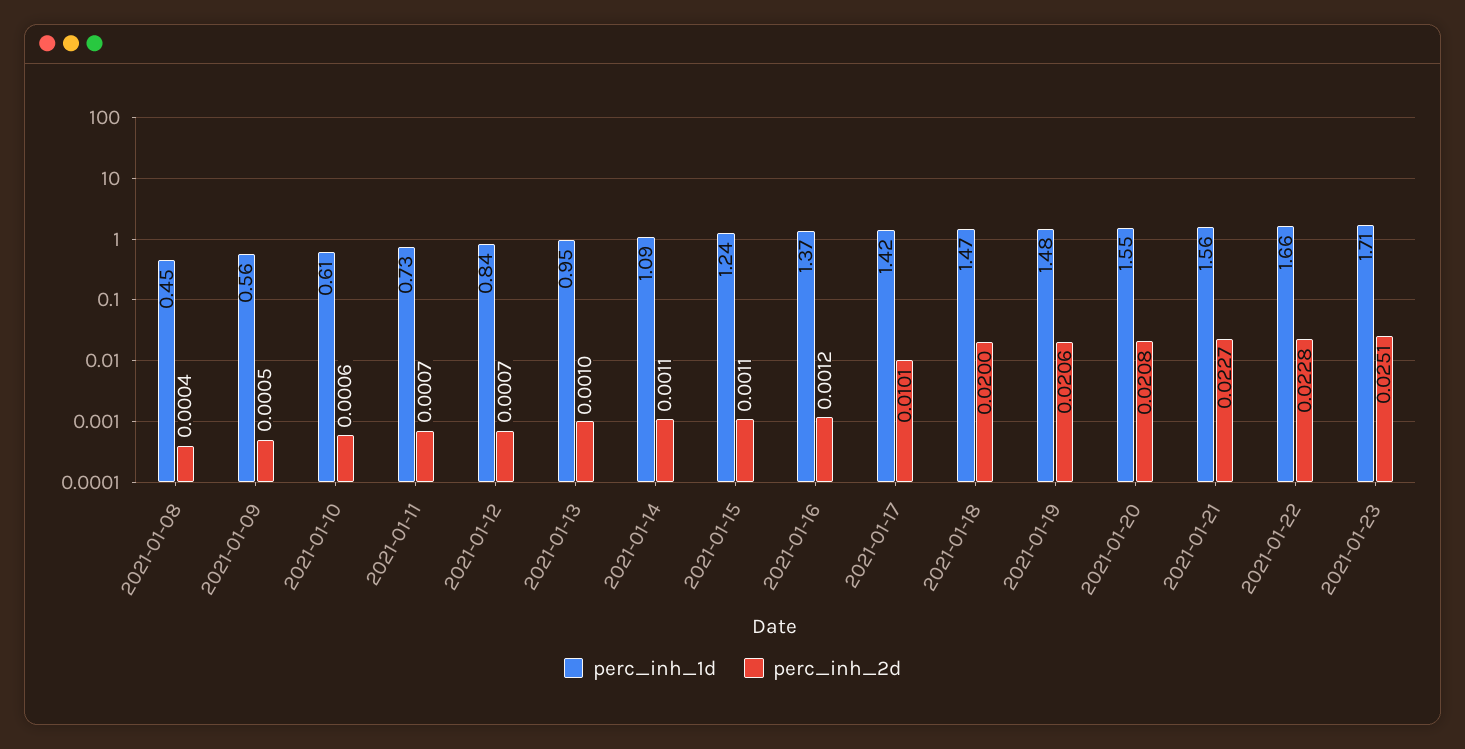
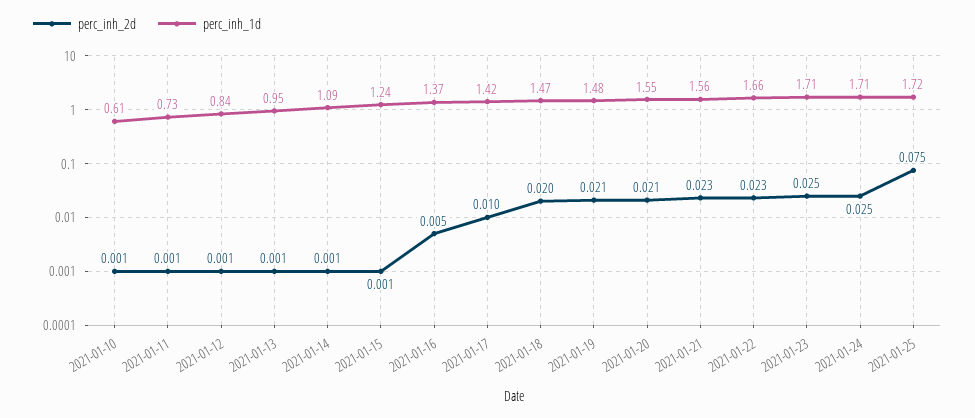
perc_inh_1d, 2021-01-08: 0.45 -> none
perc_inh_2d, 2021-01-08: 0.0004 -> none
perc_inh_1d, 2021-01-09: 0.56 -> none
perc_inh_2d, 2021-01-09: 0.0005 -> none
perc_inh_2d, 2021-01-16: 0.0012 -> 0.005
perc_inh_2d, 2021-01-24: none -> 0.025
perc_inh_1d, 2021-01-24: none -> 1.71
perc_inh_2d, 2021-01-25: none -> 0.075
perc_inh_1d, 2021-01-25: none -> 1.72

